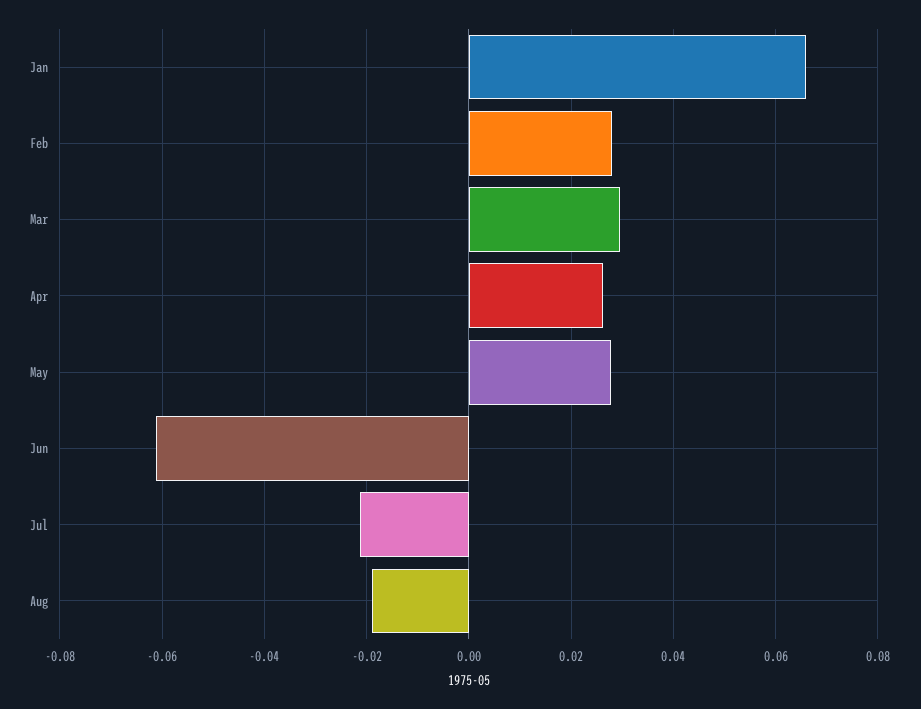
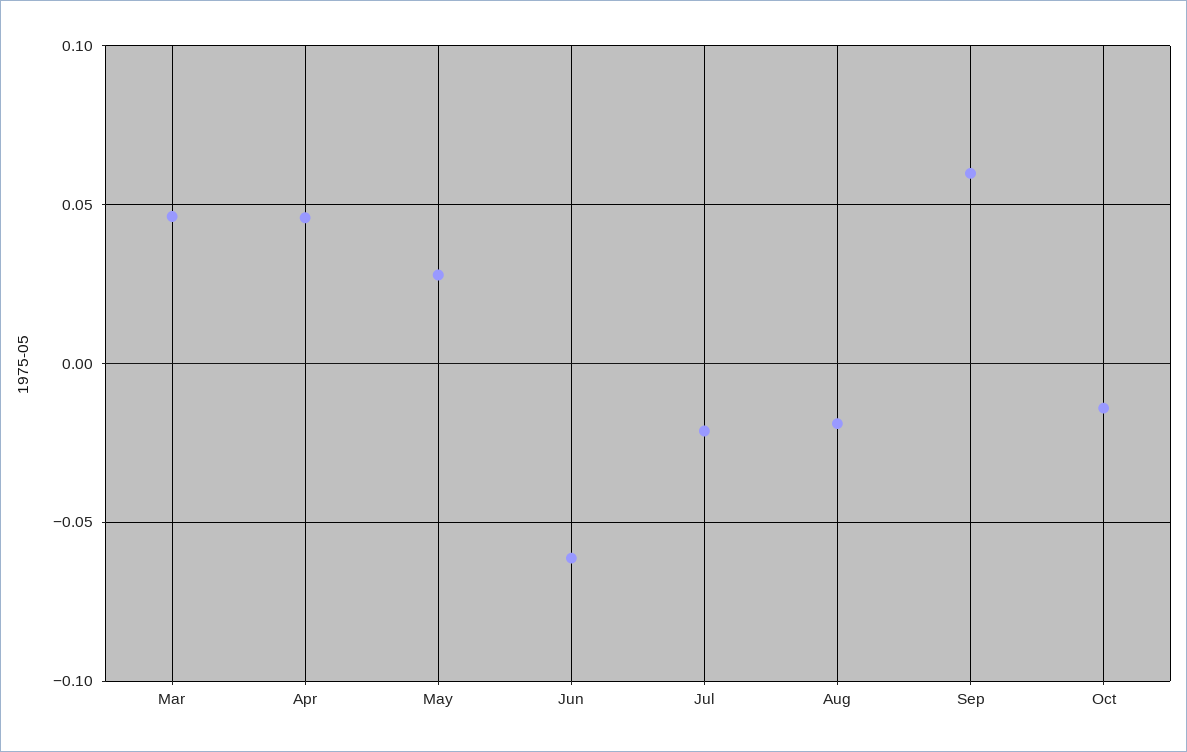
Jan: 0.066 -> none
Feb: 0.028 -> none
Mar: 0.03 -> 0.045
Apr: 0.026 -> 0.045
Sep: none -> 0.06
Oct: none -> -0.015

